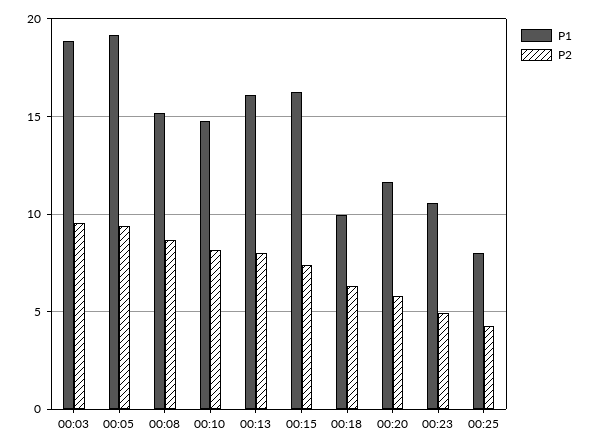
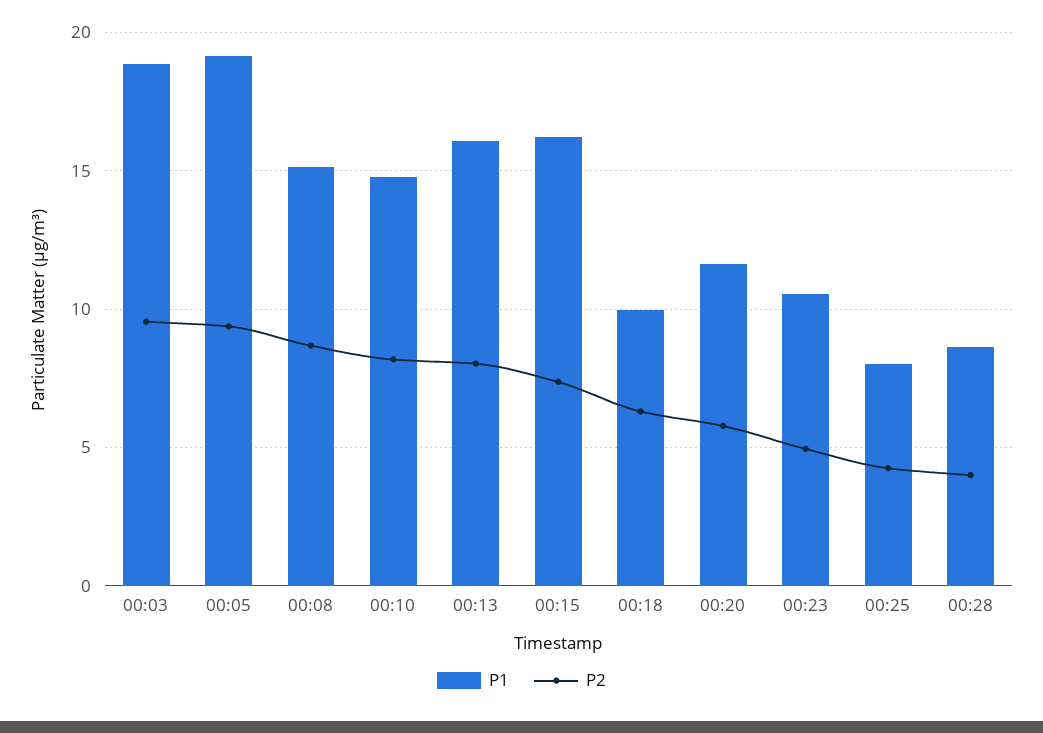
P1, 00:28: none -> 8.5
P2, 00:28: none -> 4

